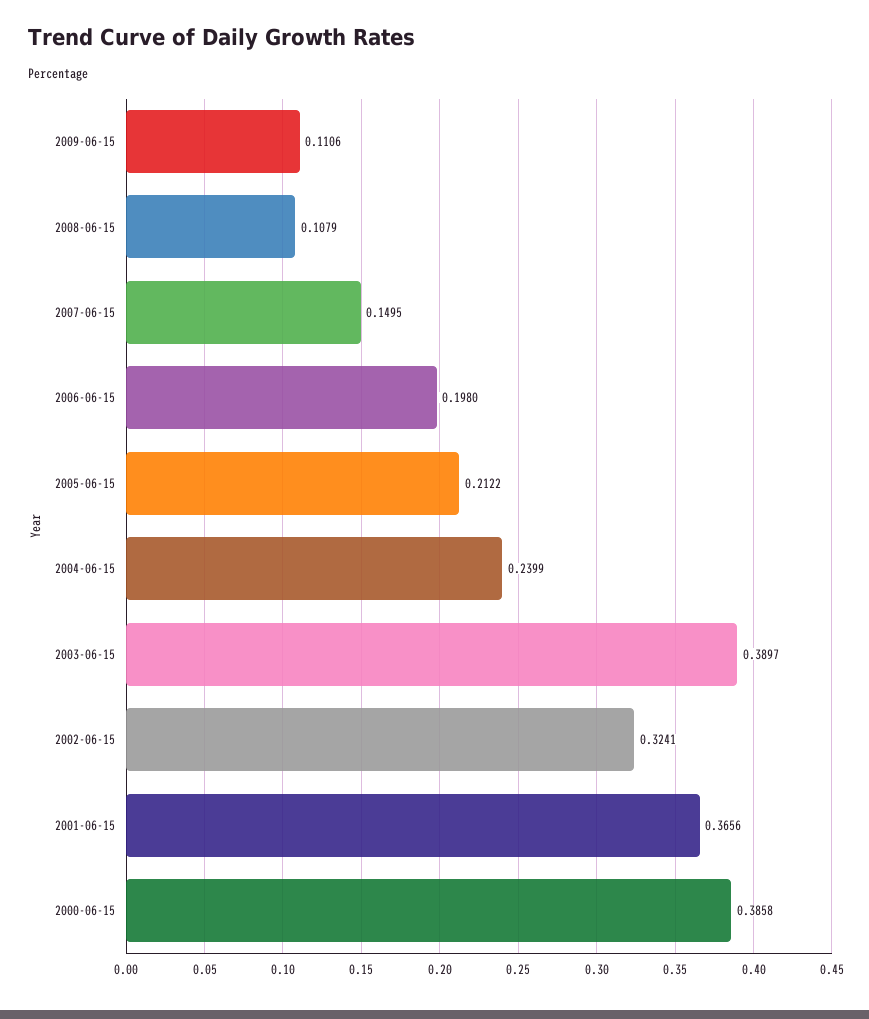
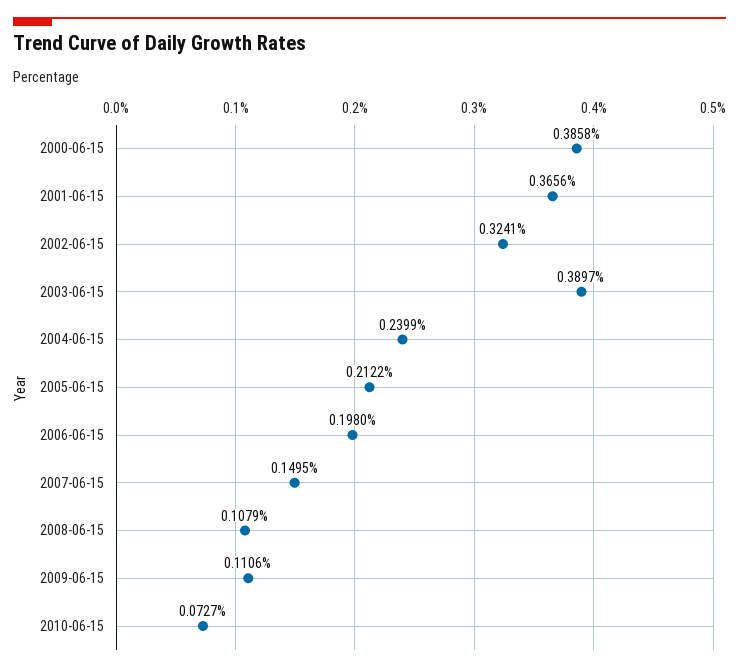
2010-06-15: none -> 0.0727

